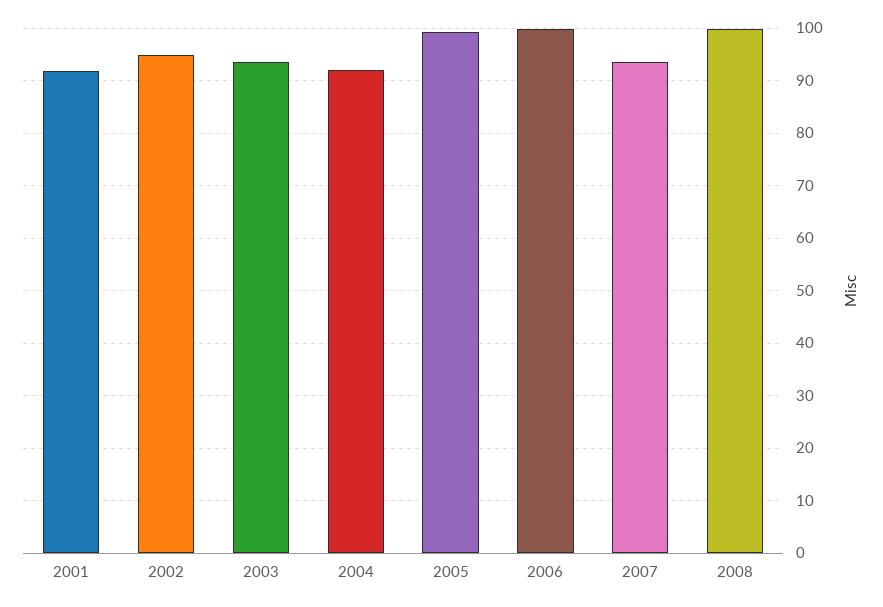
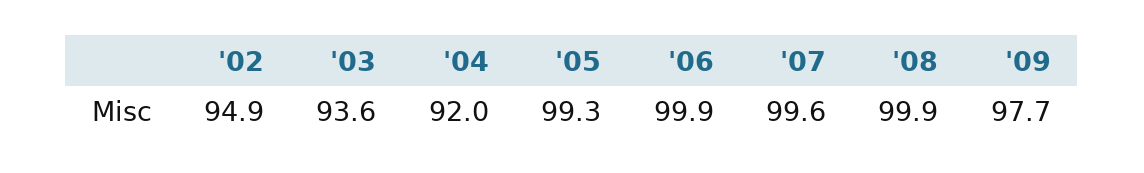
2001: 92 -> none
2007: 94 -> 99.6
'09: none -> 97.7

